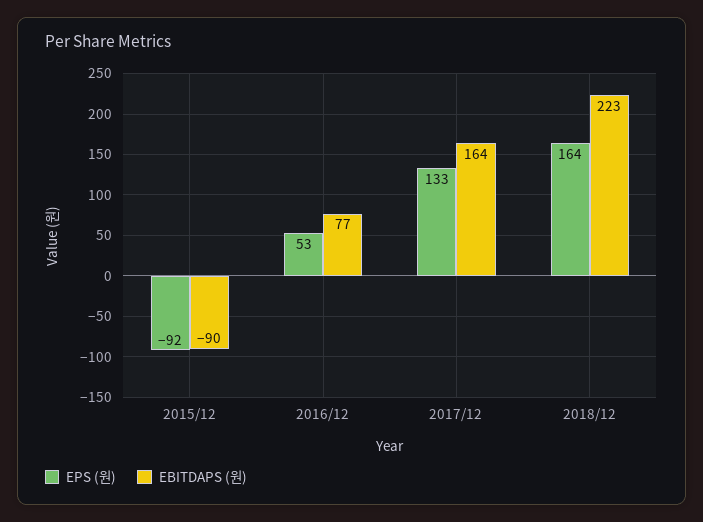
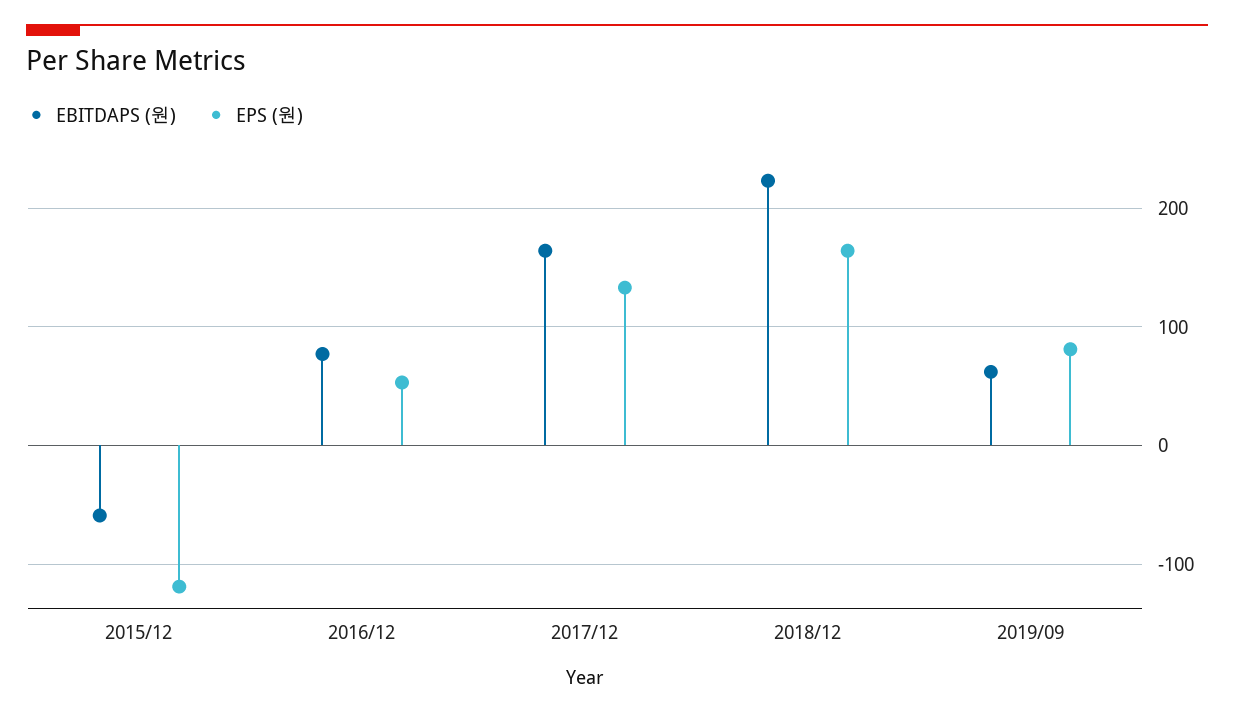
EPS (원), 2015/12: -92 -> -120
EBITDAPS (원), 2015/12: -90 -> -60
EBITDAPS (원), 2019/09: none -> 60
EPS (원), 2019/09: none -> 80

